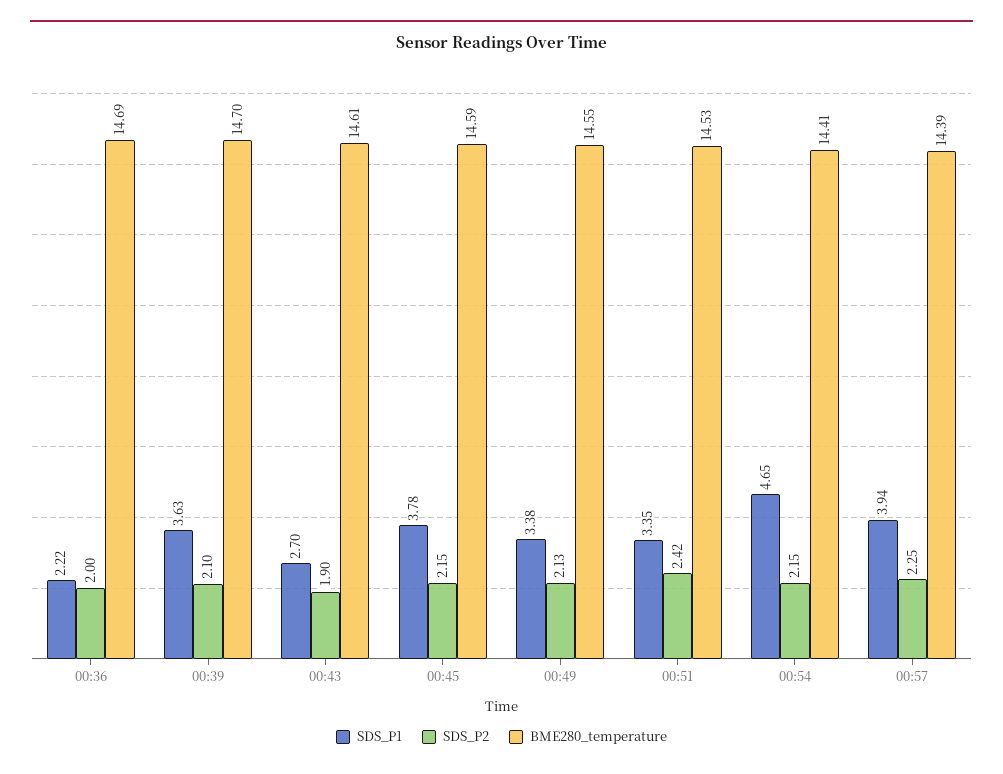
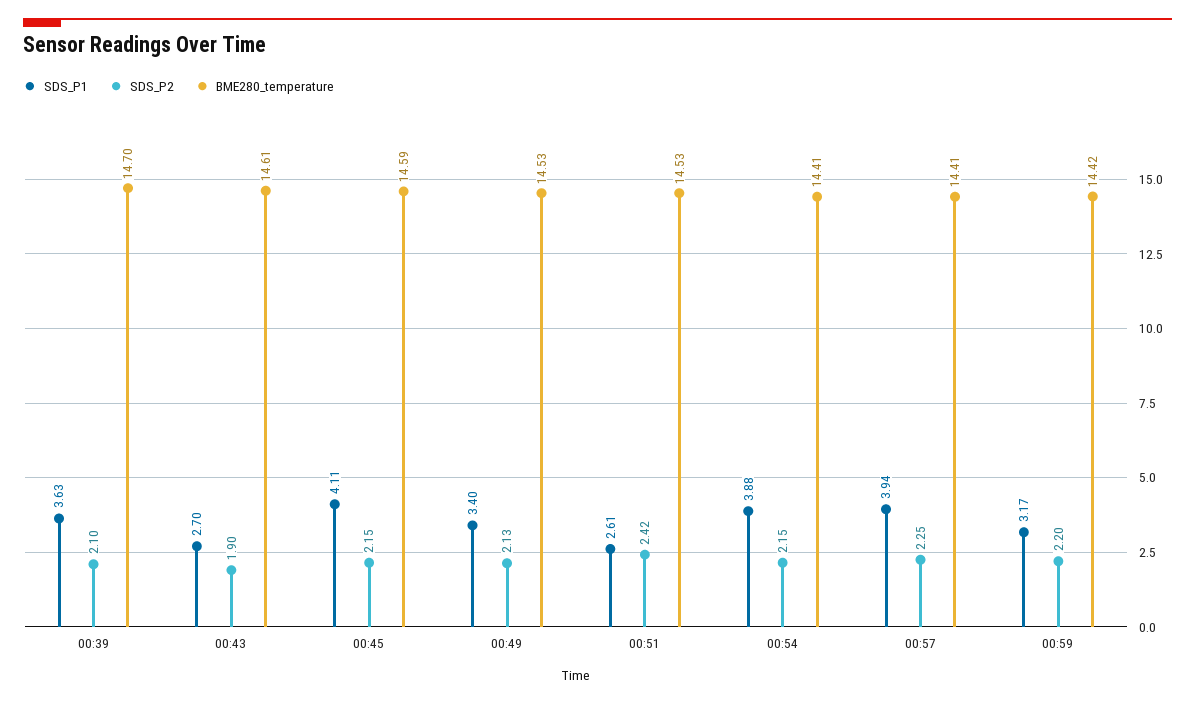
SDS_P1, 00:36: 2.22 -> none
SDS_P2, 00:36: 2 -> none
BME280_temperature, 00:36: 14.69 -> none
SDS_P1, 00:45: 3.78 -> 4.11
SDS_P1, 00:49: 3.38 -> 3.4
BME280_temperature, 00:49: 14.55 -> 14.53
SDS_P1, 00:51: 3.35 -> 2.61
SDS_P1, 00:54: 4.65 -> 3.88
BME280_temperature, 00:57: 14.39 -> 14.41
SDS_P1, 00:59: none -> 3.17
SDS_P2, 00:59: none -> 2.2
BME280_temperature, 00:59: none -> 14.42

